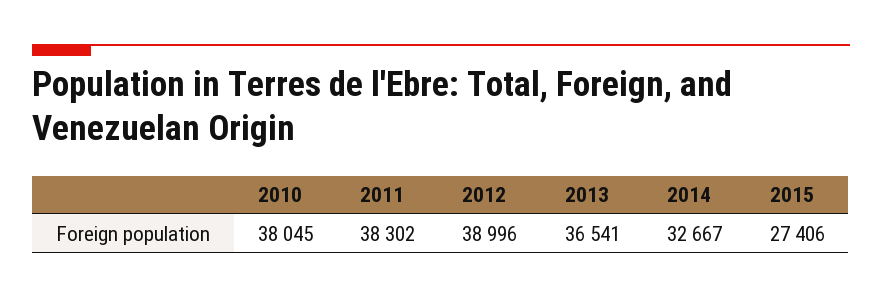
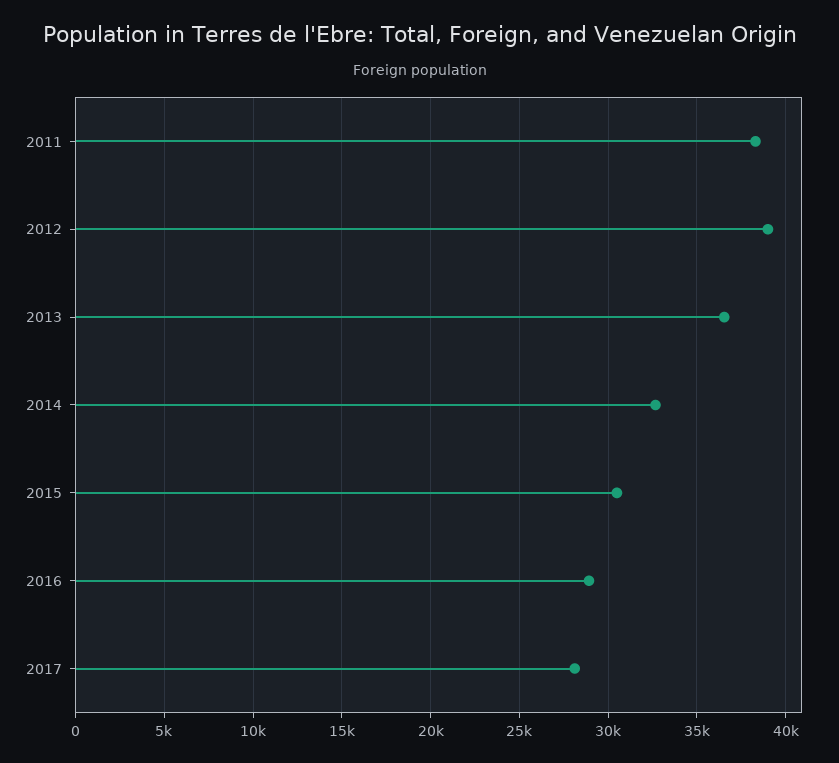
2010: 38045 -> none
2015: 27406 -> 30500
2016: none -> 29000
2017: none -> 28000

